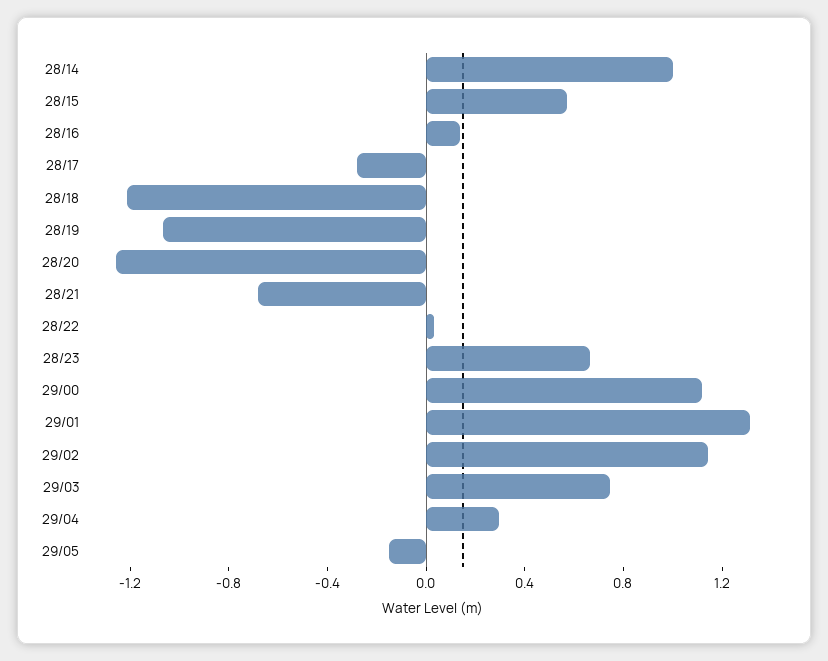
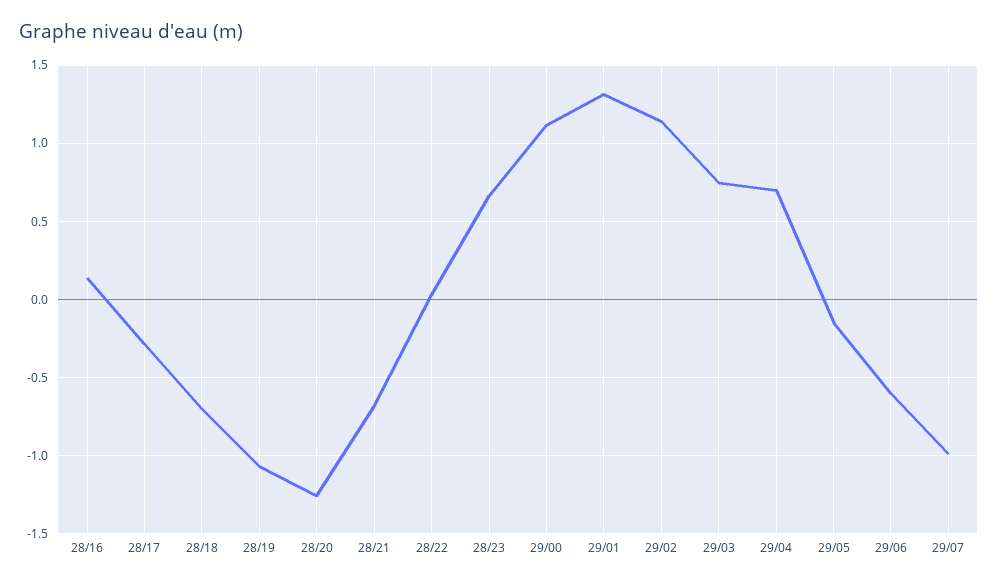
28/14: 1 -> none
28/15: 0.6 -> none
28/18: -1.2 -> -0.7
29/04: 0.3 -> 0.7
29/06: none -> -0.6
29/07: none -> -1

